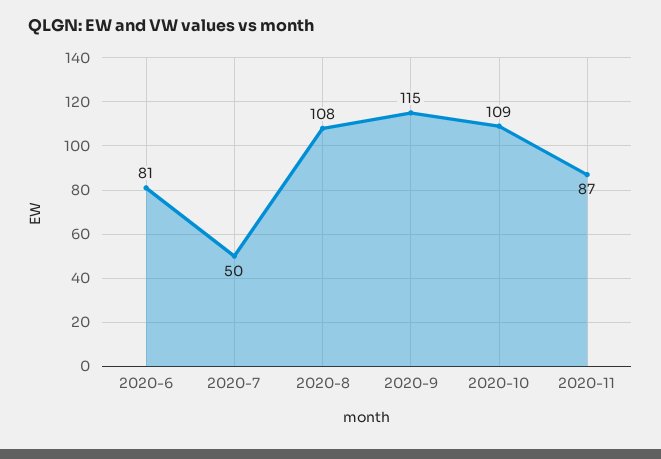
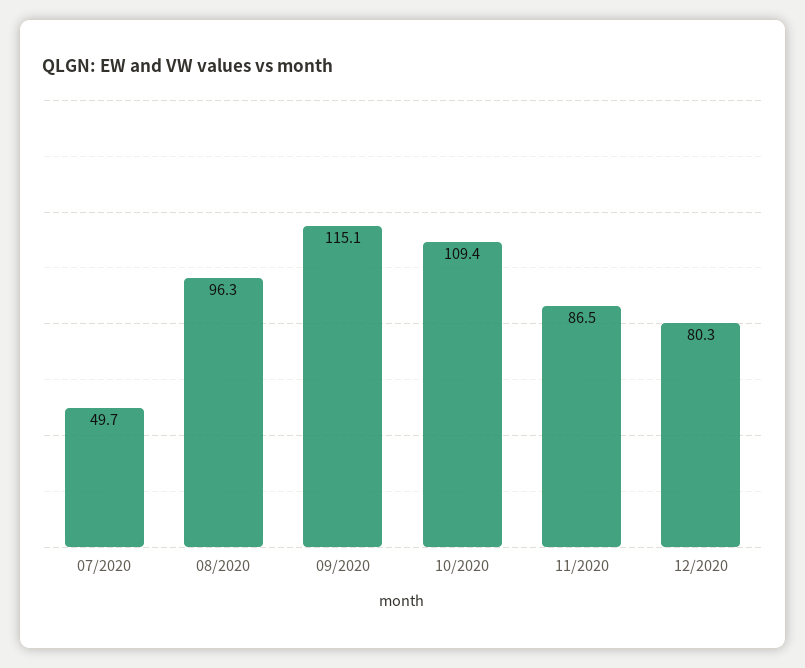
2020-6: 81 -> none
2020-8: 108 -> 96.3
12/2020: none -> 80.3

